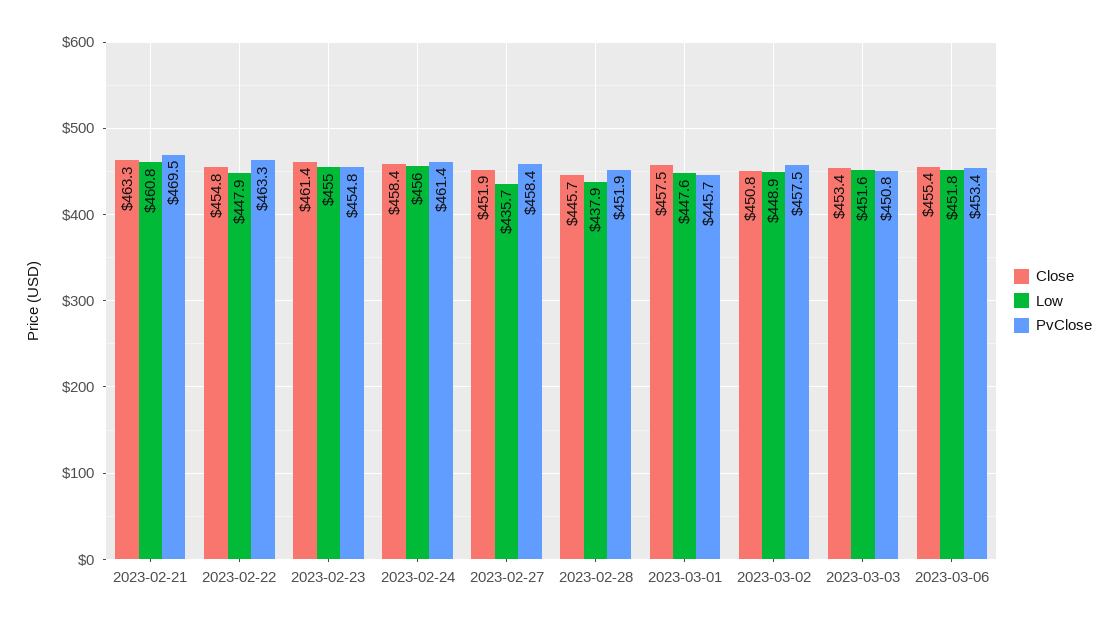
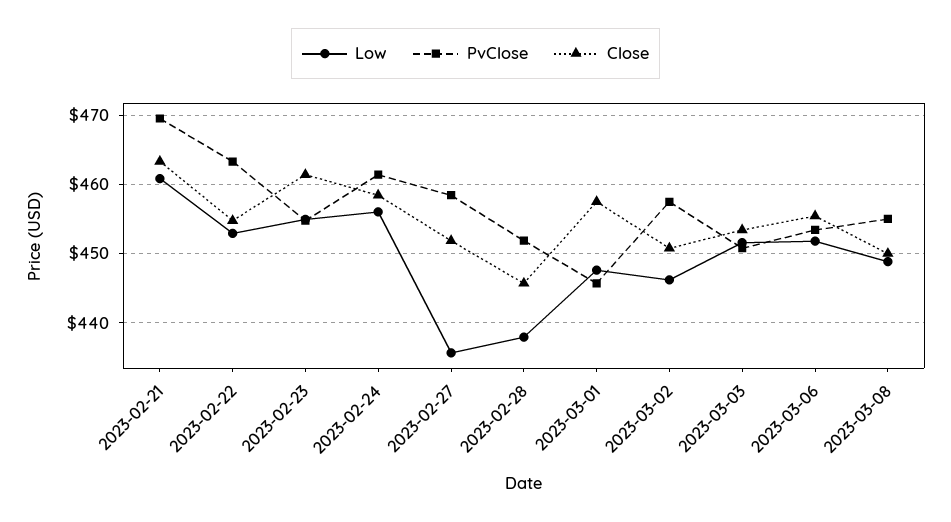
Low, 2023-02-22: 447.9 -> 453
Low, 2023-03-02: 448.9 -> 446
Low, 2023-03-08: none -> 449
PvClose, 2023-03-08: none -> 455
Close, 2023-03-08: none -> 450

